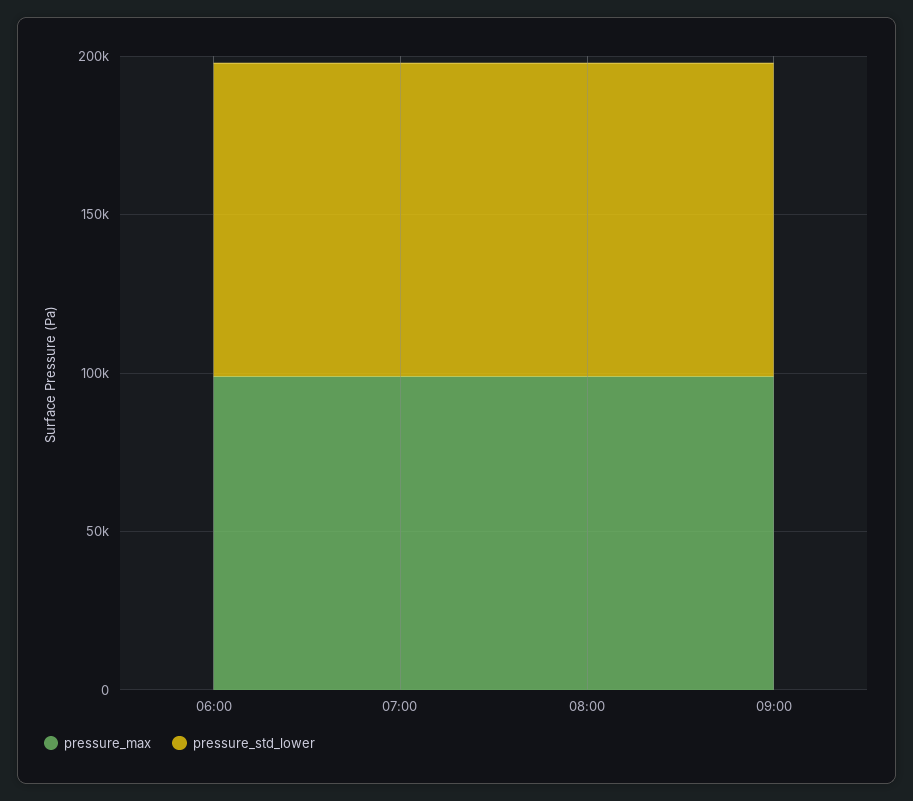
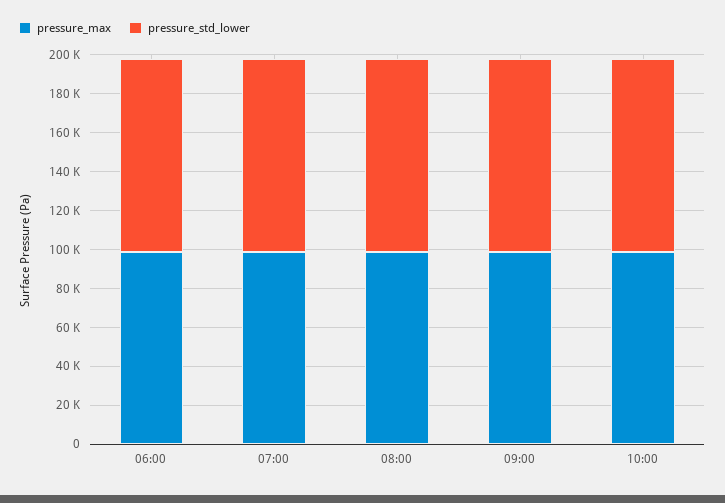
pressure_max, 10:00: none -> 100000
pressure_std_lower, 10:00: none -> 100000

